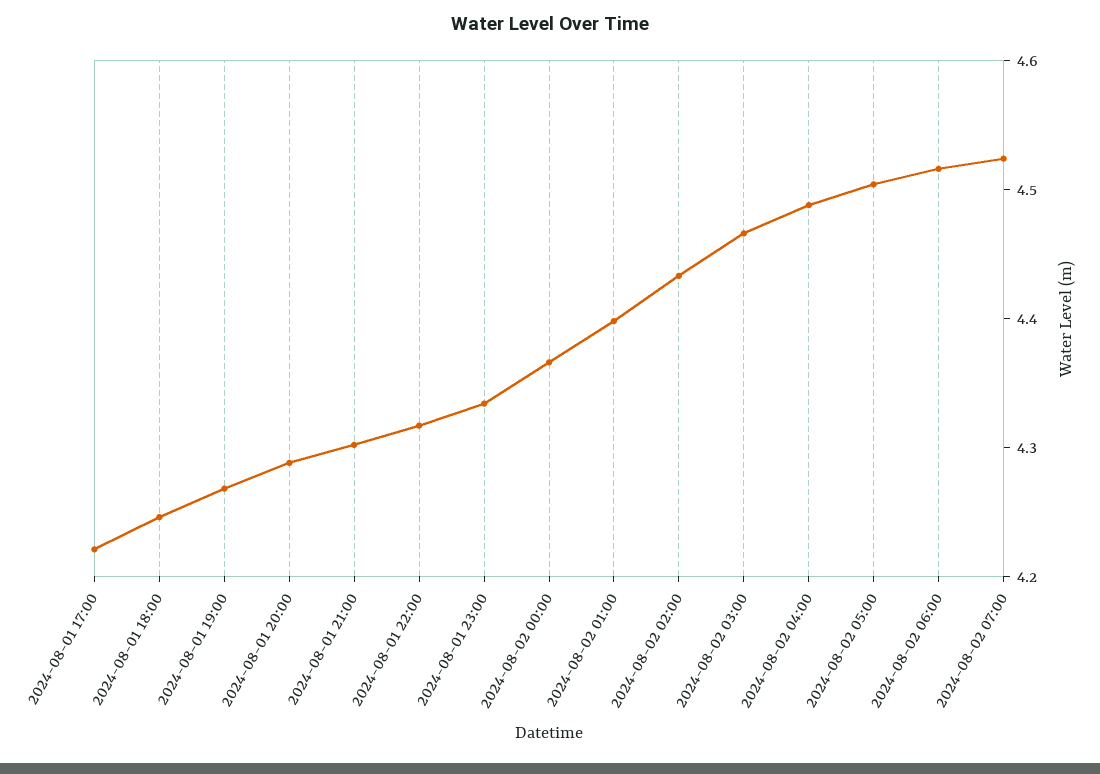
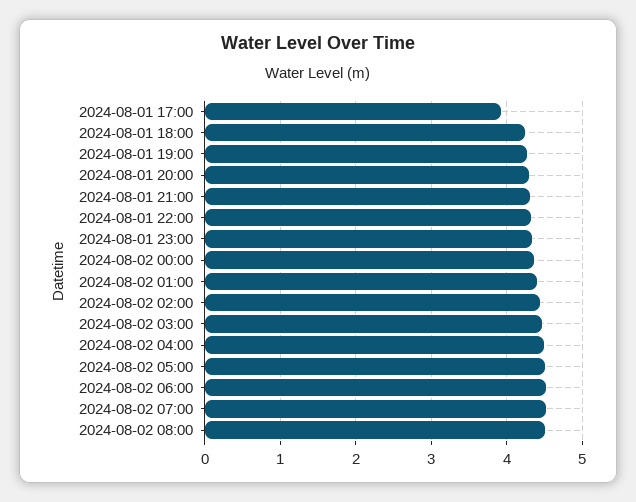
2024-08-01 17:00: 4.22 -> 3.9
2024-08-02 08:00: none -> 4.5

